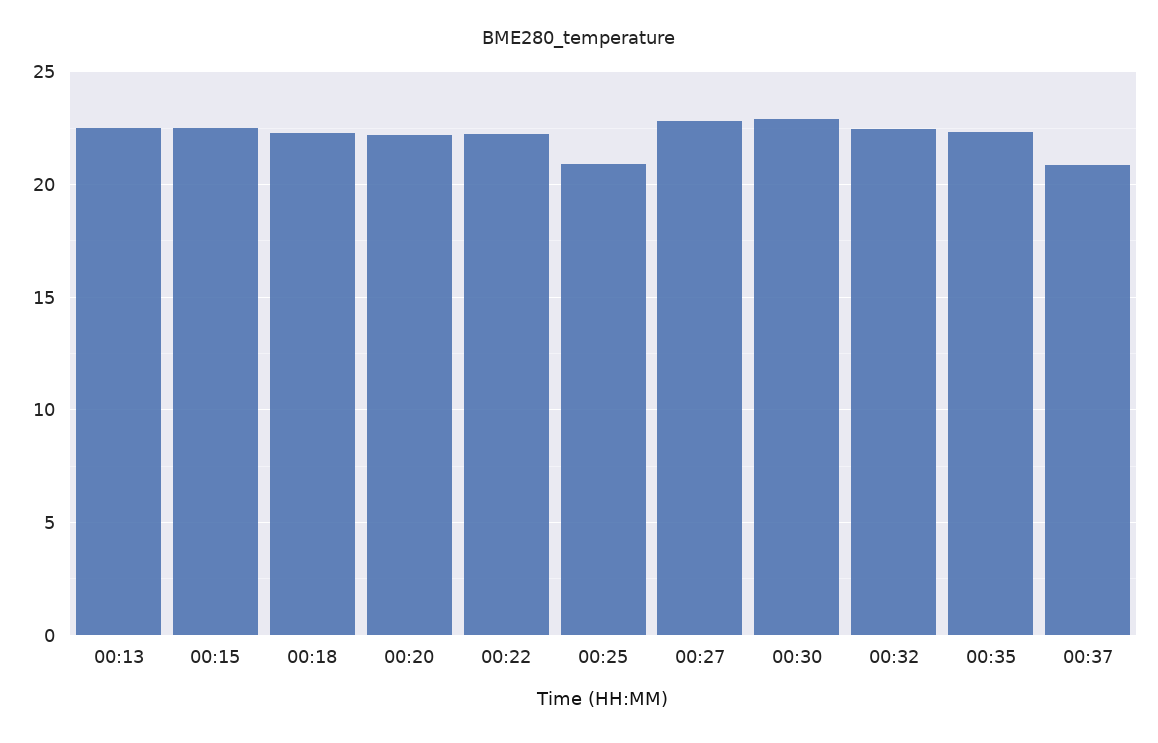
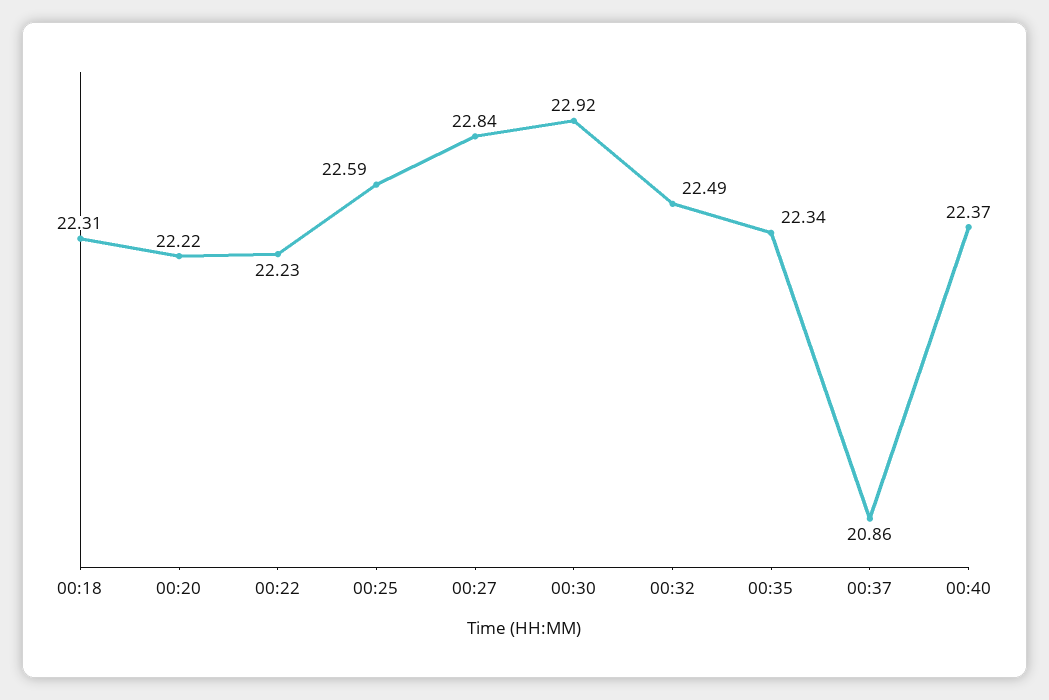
00:13: 22.5 -> none
00:15: 22.5 -> none
00:25: 21 -> 22.59
00:40: none -> 22.37

